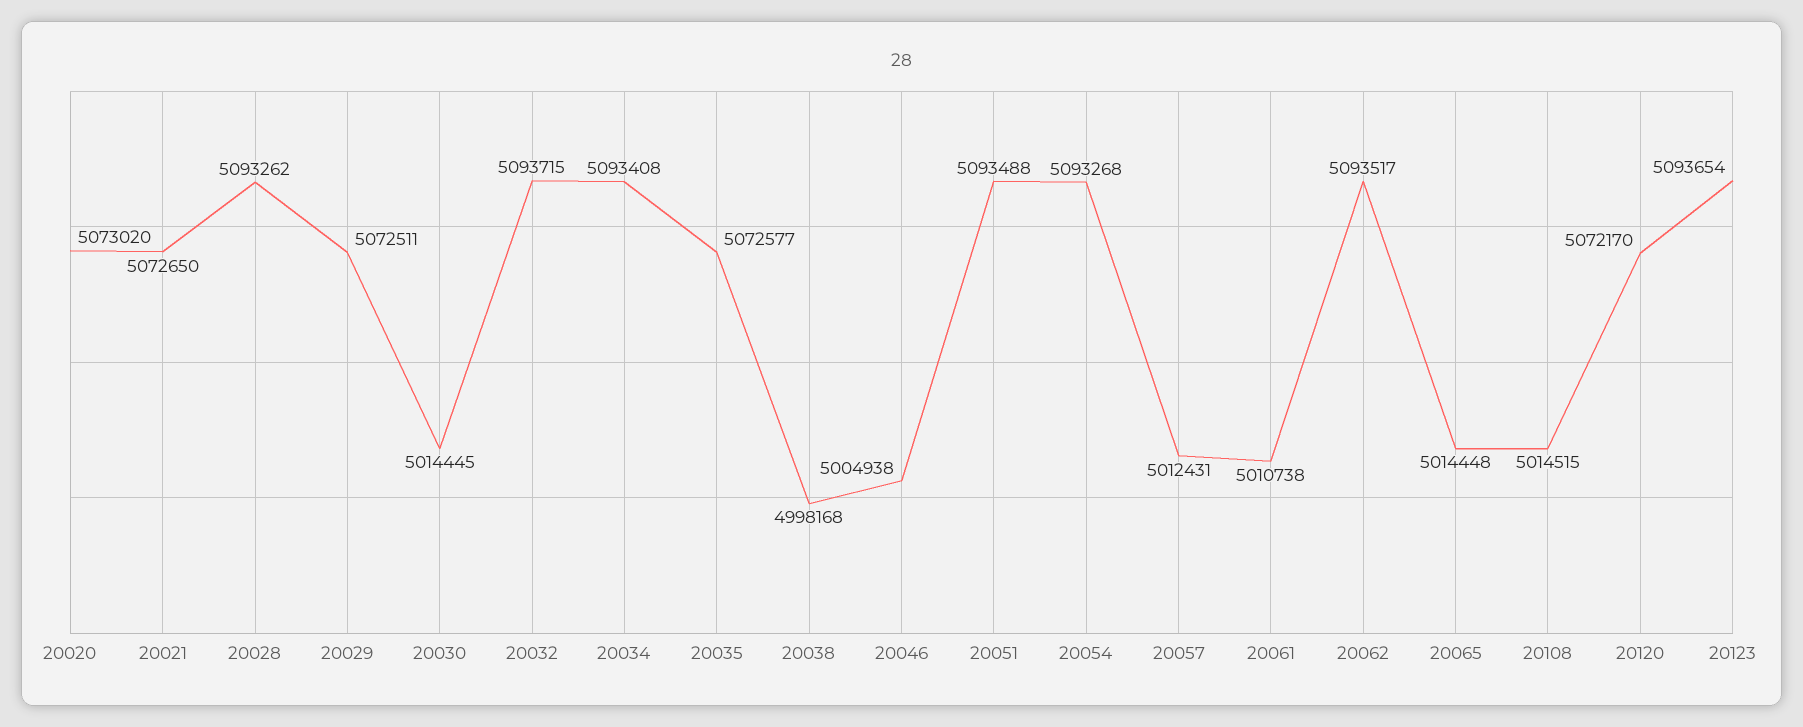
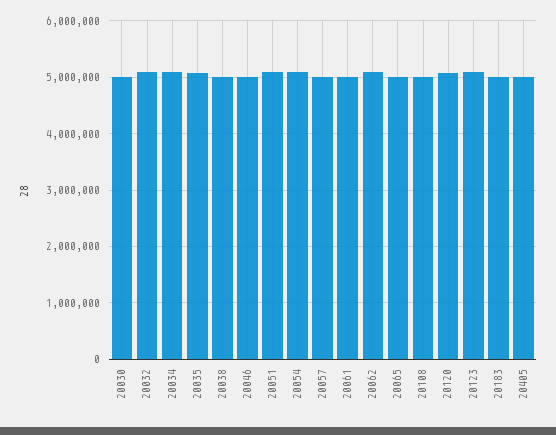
20020: 5073020 -> none
20021: 5072650 -> none
20028: 5093262 -> none
20029: 5072511 -> none
20183: none -> 5000000
20405: none -> 5000000

